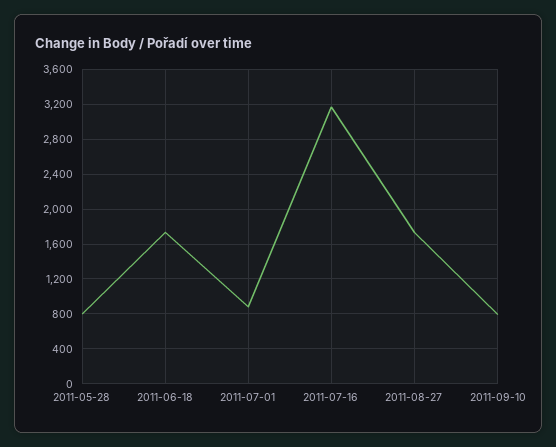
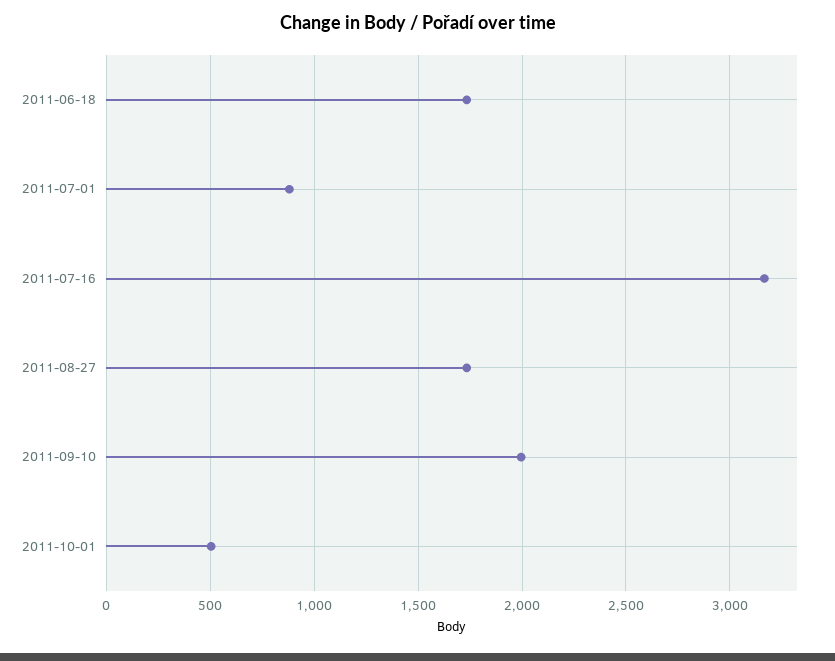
2011-05-28: 800 -> none
2011-09-10: 800 -> 2000
2011-10-01: none -> 500

